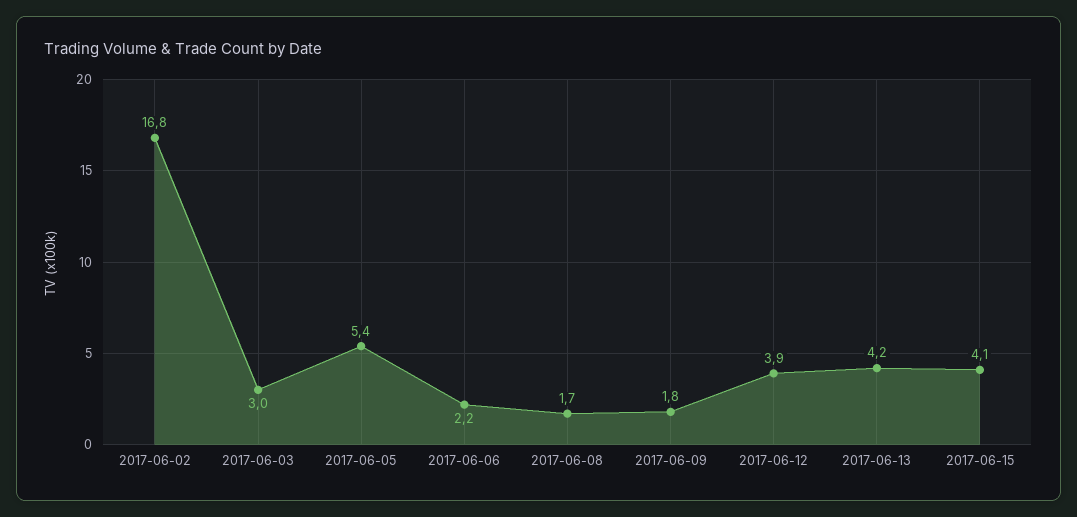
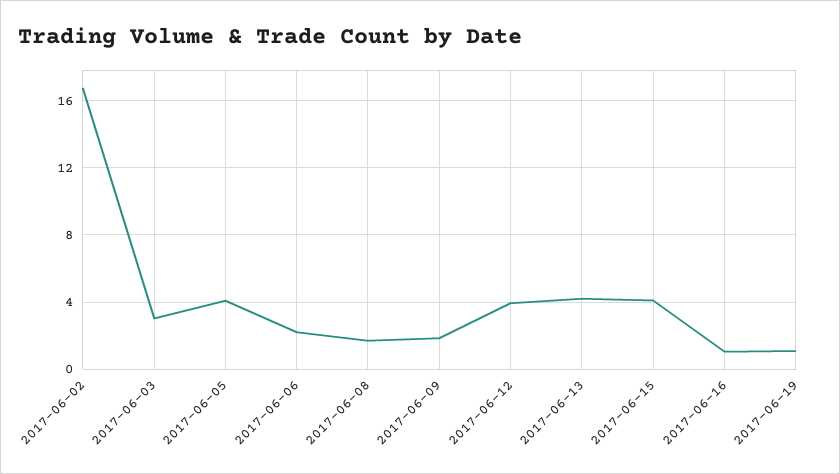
2017-06-05: 5.4 -> 4
2017-06-16: none -> 1
2017-06-19: none -> 1

